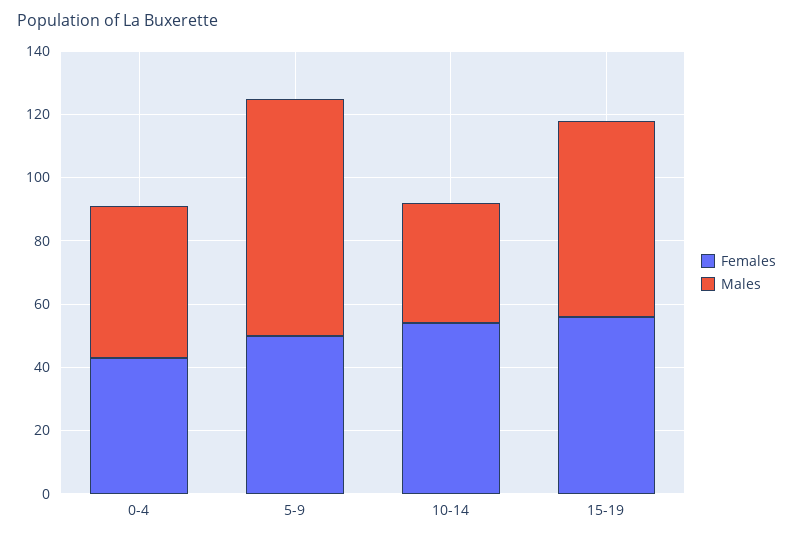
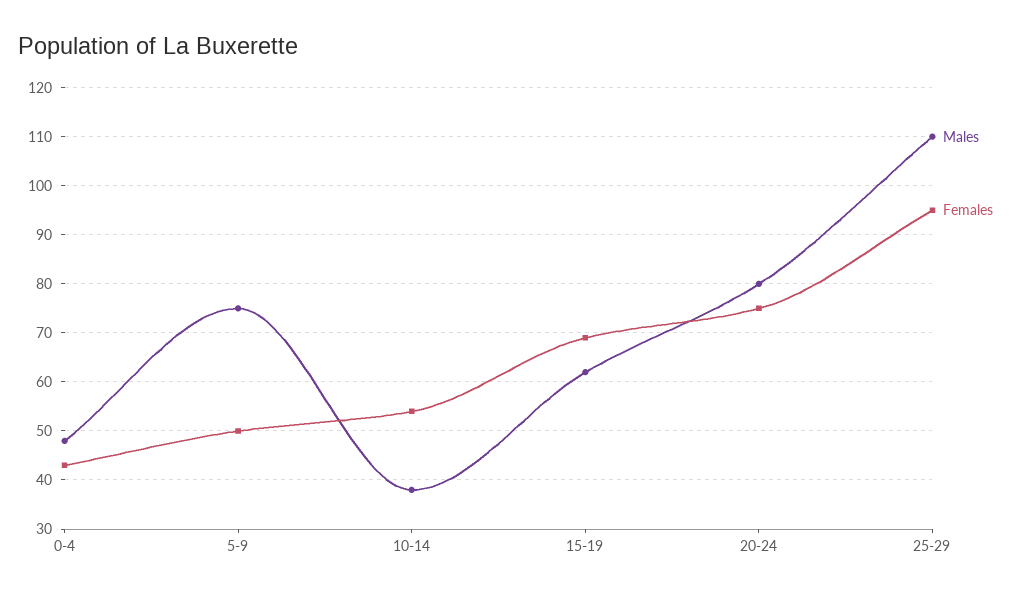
Females, 15-19: 55 -> 70
Males, 20-24: none -> 80
Females, 20-24: none -> 75
Males, 25-29: none -> 110
Females, 25-29: none -> 95

